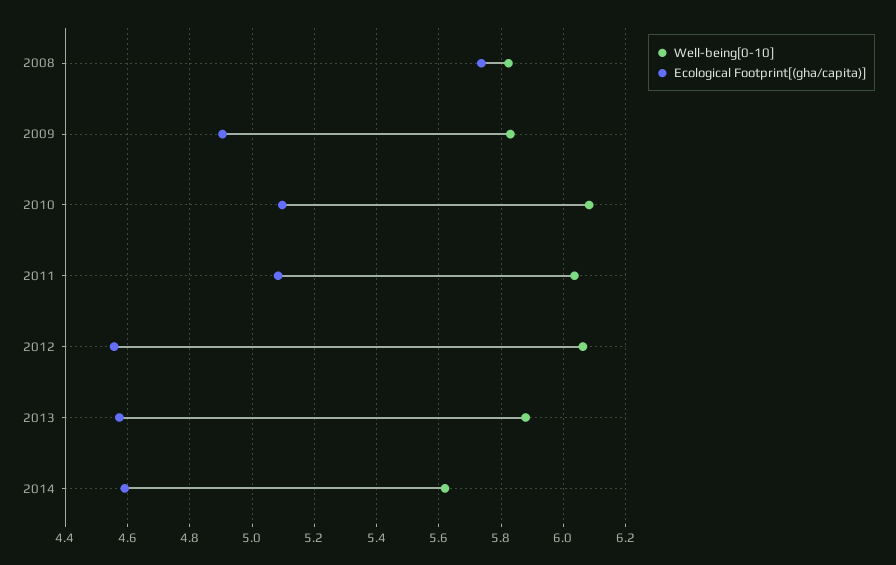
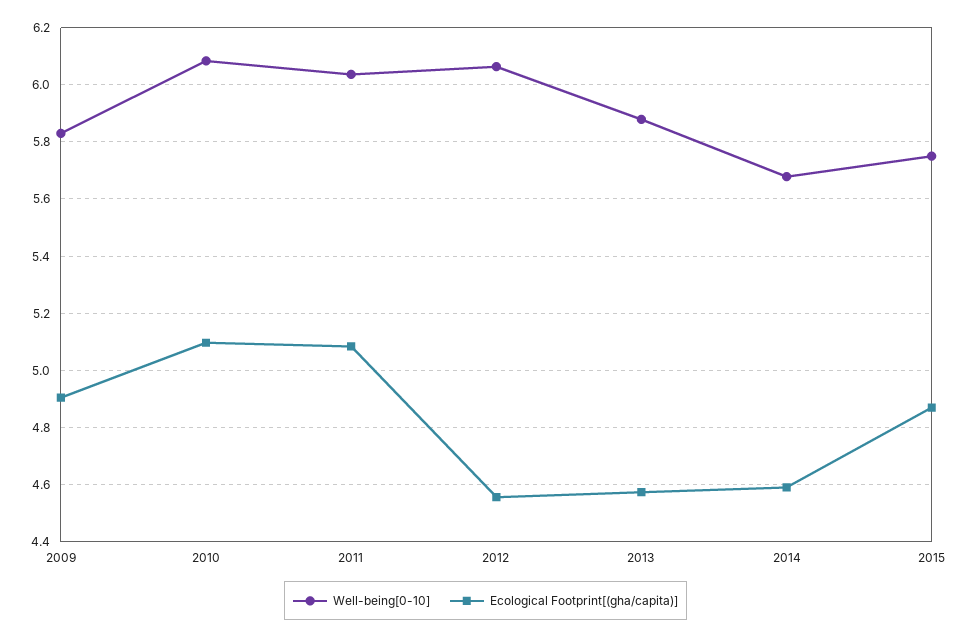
Well-being[0-10], 2008: 5.82 -> none
Ecological Footprint[(gha/capita)], 2008: 5.74 -> none
Well-being[0-10], 2014: 5.62 -> 5.675
Well-being[0-10], 2015: none -> 5.75
Ecological Footprint[(gha/capita)], 2015: none -> 4.875

